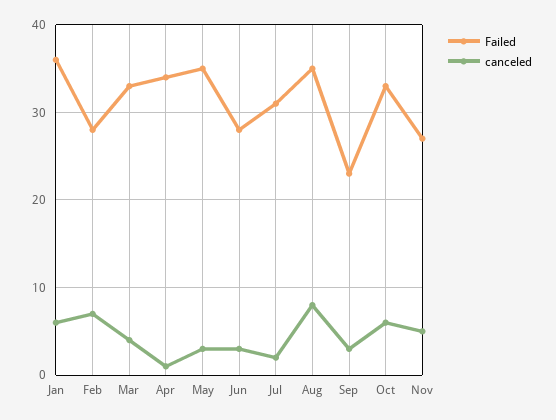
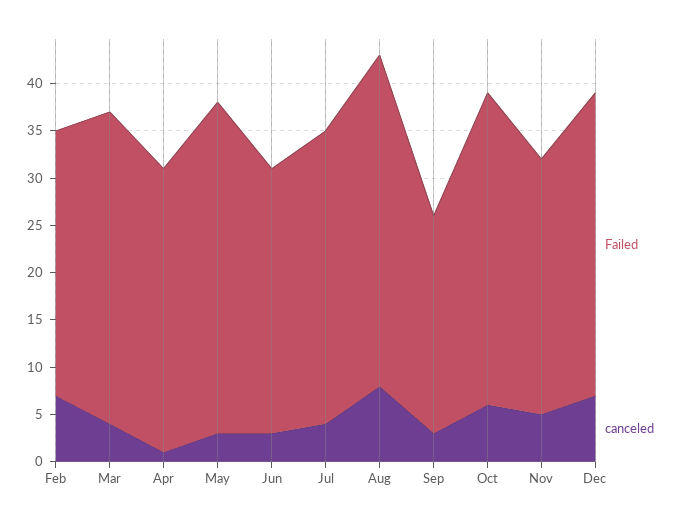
Failed, Jan: 36 -> none
canceled, Jan: 6 -> none
Failed, Apr: 34 -> 30
canceled, Jul: 2 -> 4
Failed, Dec: none -> 32
canceled, Dec: none -> 7

